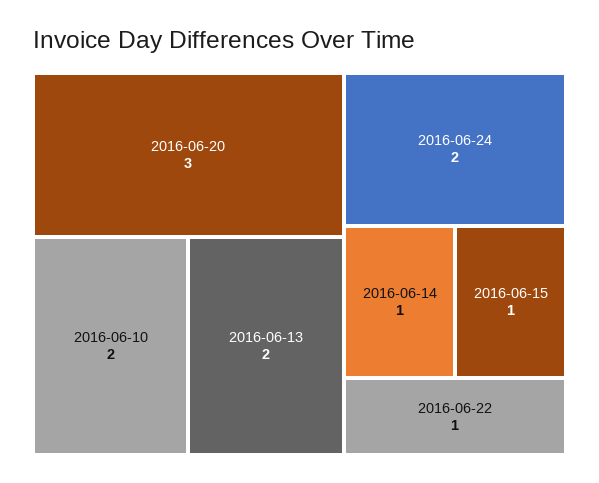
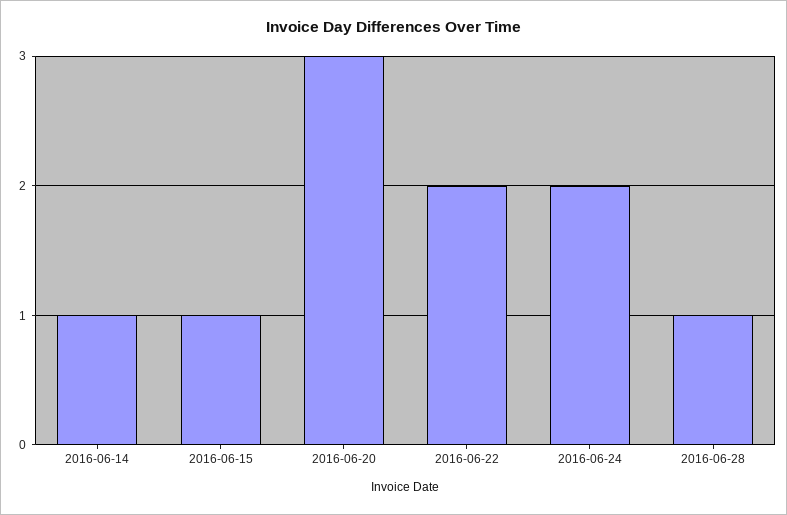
2016-06-10: 2 -> none
2016-06-13: 2 -> none
2016-06-22: 1 -> 2
2016-06-28: none -> 1

